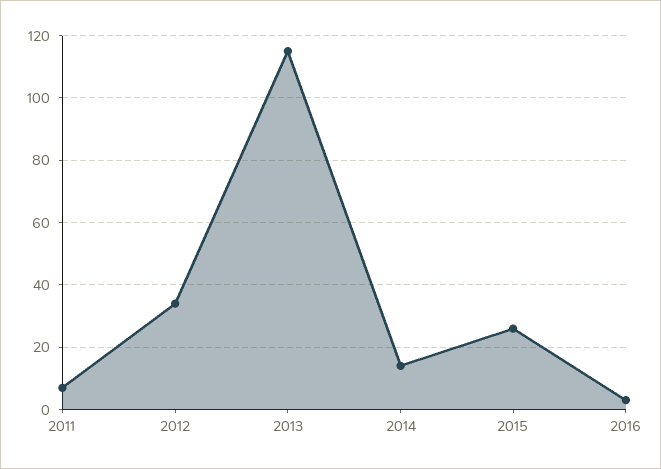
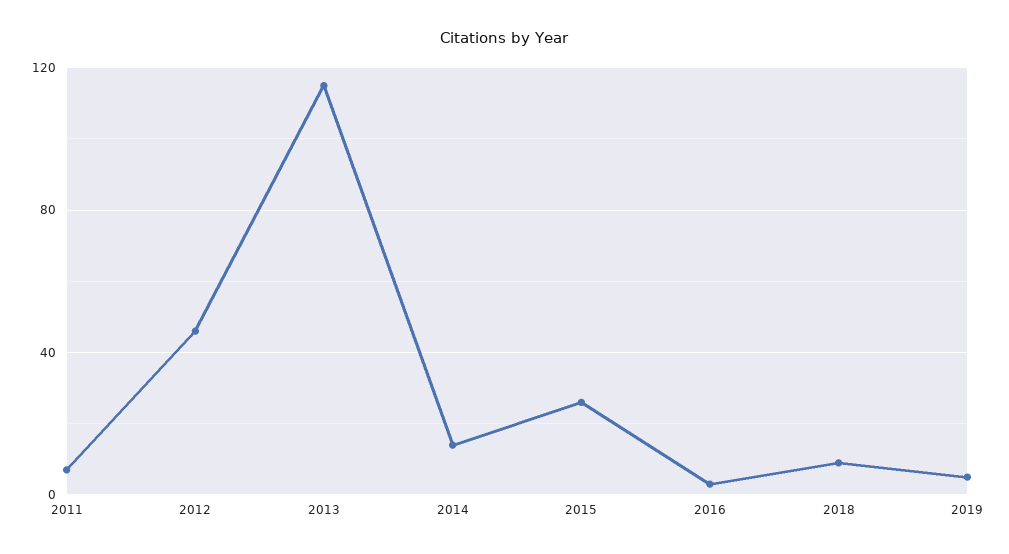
2012: 35 -> 45
2018: none -> 10
2019: none -> 5

